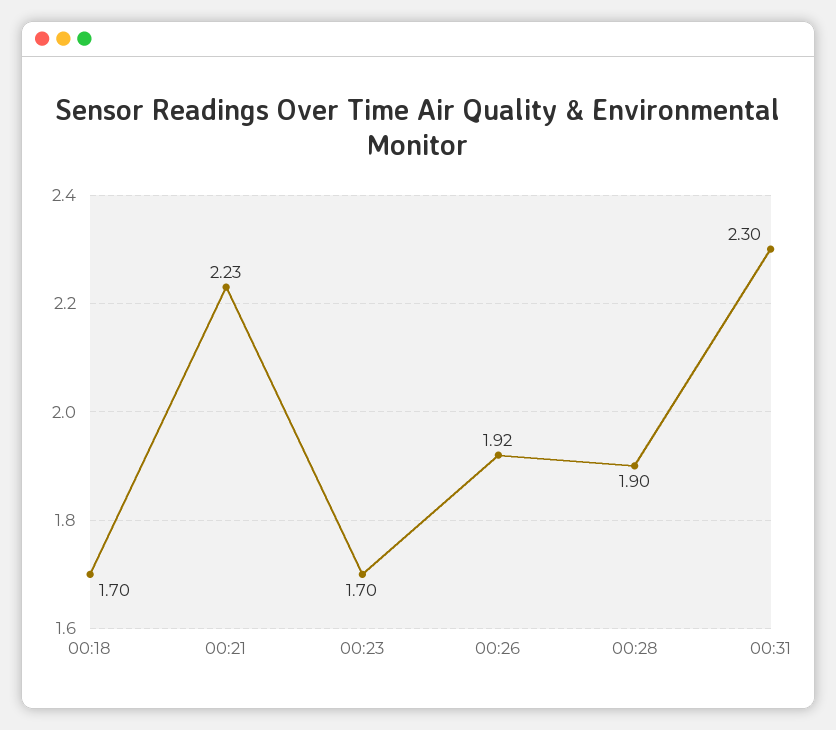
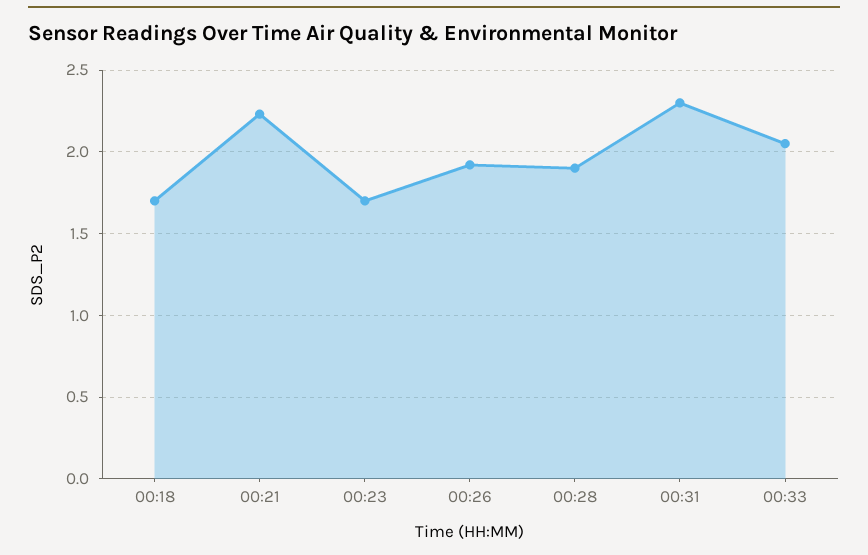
00:33: none -> 2.05

